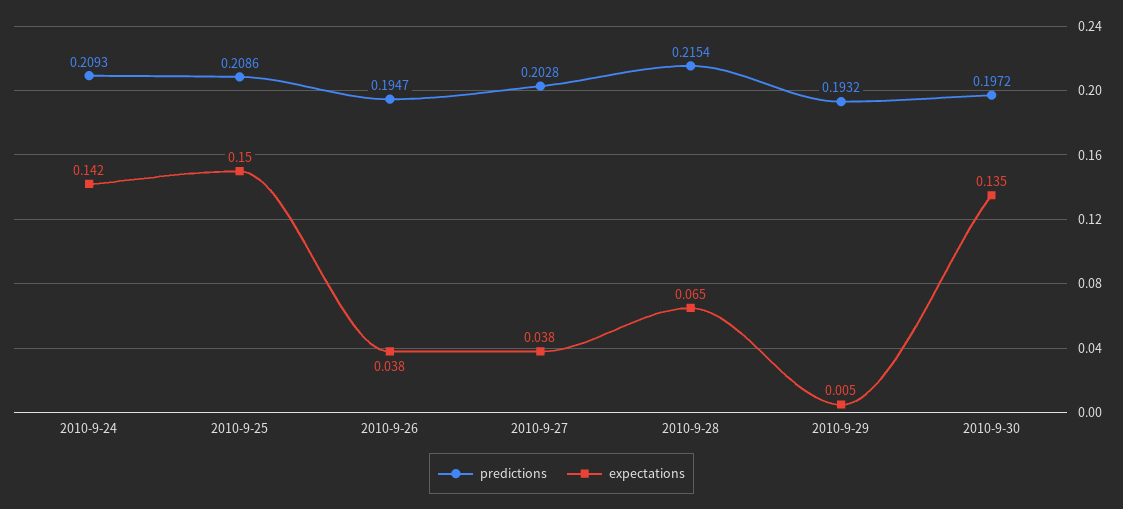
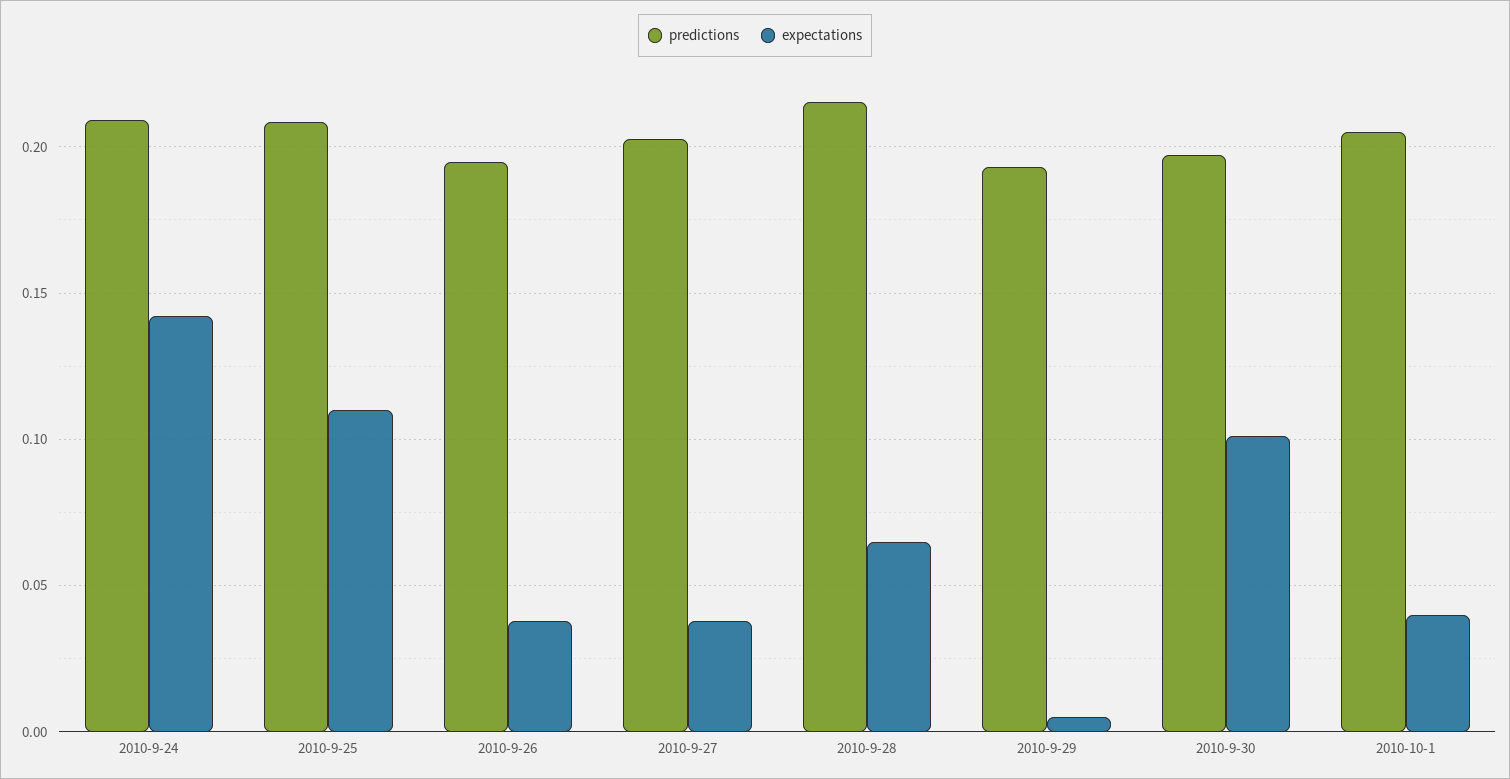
expectations, 2010-9-25: 0.15 -> 0.11
expectations, 2010-9-30: 0.135 -> 0.1
predictions, 2010-10-1: none -> 0.205
expectations, 2010-10-1: none -> 0.04

